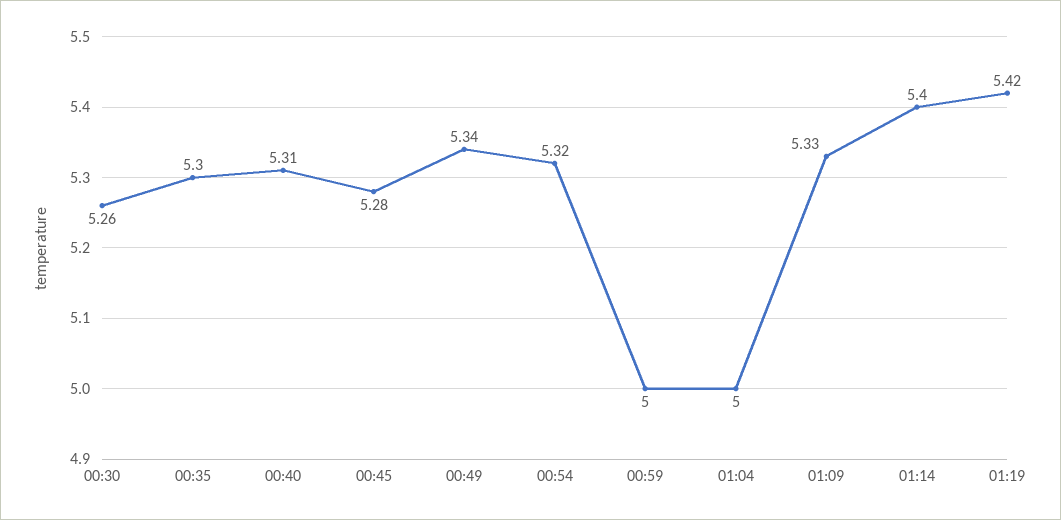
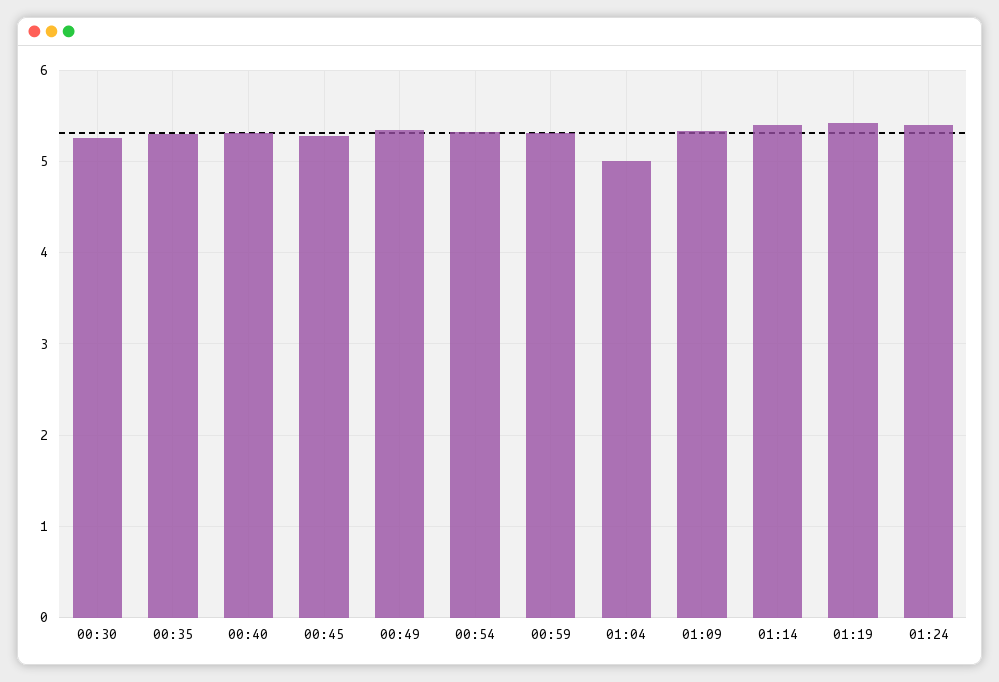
00:59: 5 -> 5.3
01:24: none -> 5.4

